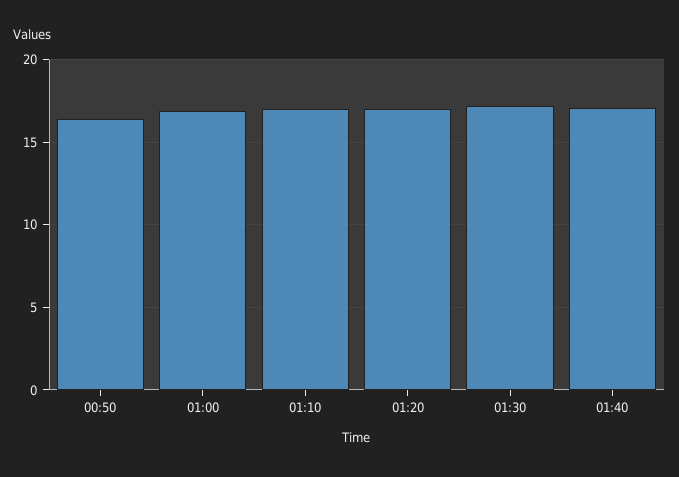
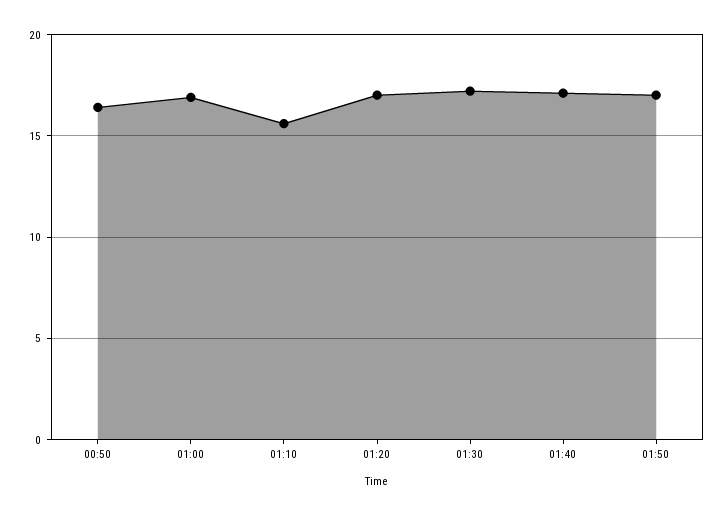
01:10: 17 -> 15.5
01:50: none -> 17

